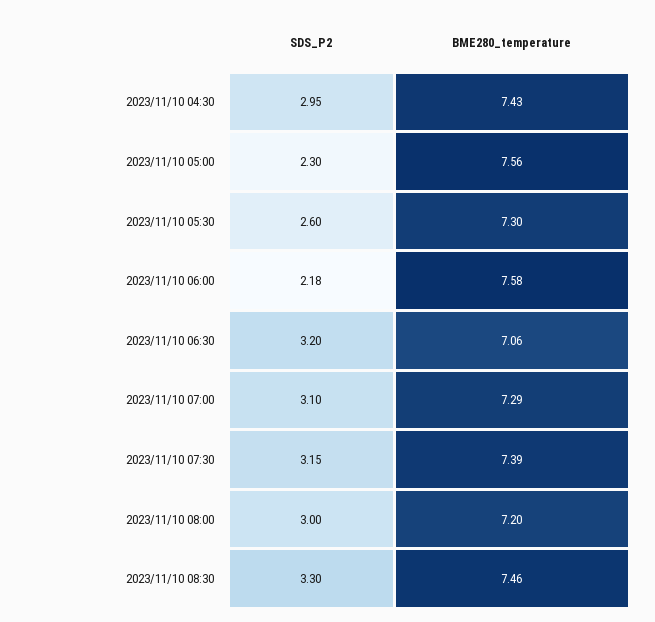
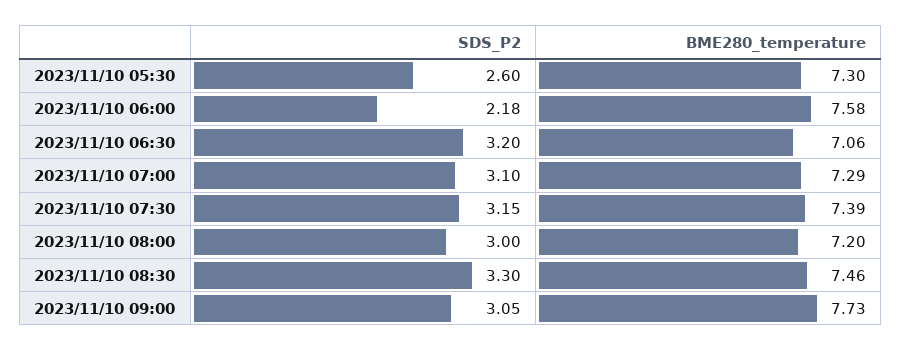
SDS_P2, 2023/11/10 04:30: 2.95 -> none
BME280_temperature, 2023/11/10 04:30: 7.43 -> none
SDS_P2, 2023/11/10 05:00: 2.3 -> none
BME280_temperature, 2023/11/10 05:00: 7.56 -> none
SDS_P2, 2023/11/10 09:00: none -> 3.05
BME280_temperature, 2023/11/10 09:00: none -> 7.73

